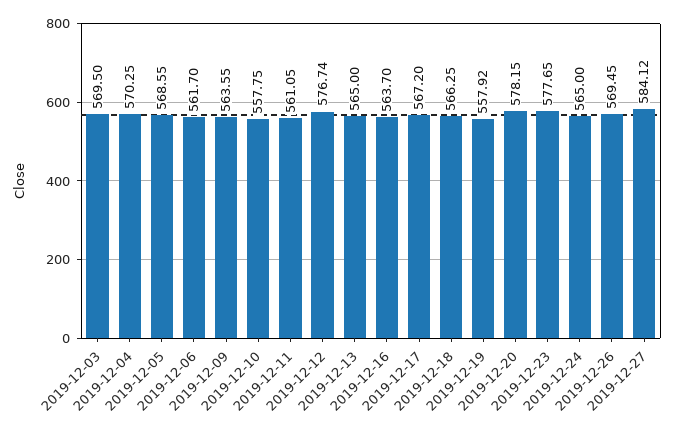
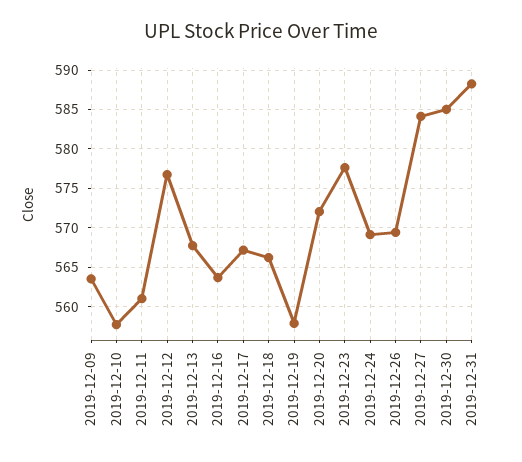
2019-12-03: 569.5 -> none
2019-12-04: 570.25 -> none
2019-12-05: 568.55 -> none
2019-12-06: 561.7 -> none
2019-12-13: 565 -> 568
2019-12-20: 578.15 -> 572
2019-12-24: 565 -> 569
2019-12-30: none -> 585
2019-12-31: none -> 588

